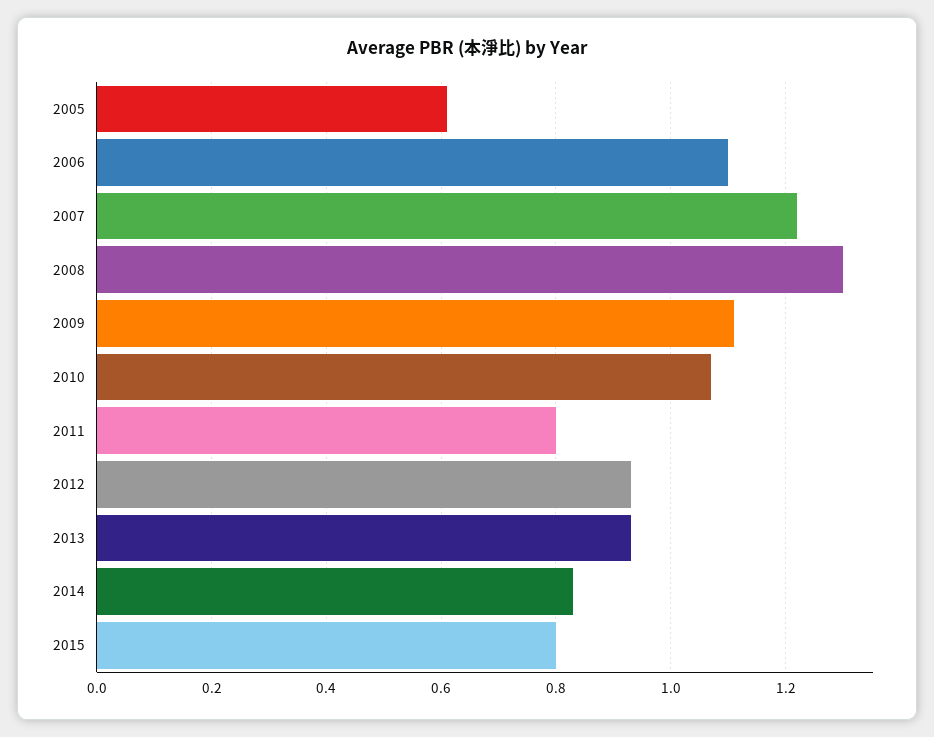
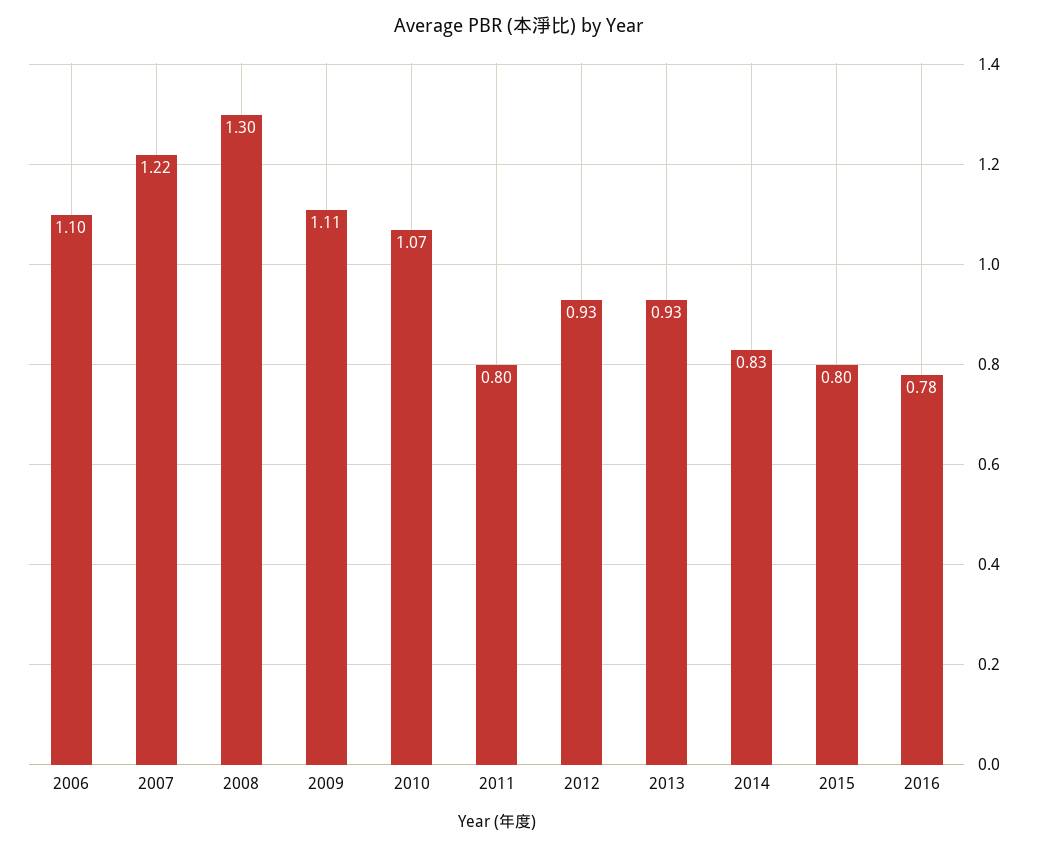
2005: 0.6 -> none
2016: none -> 0.78

